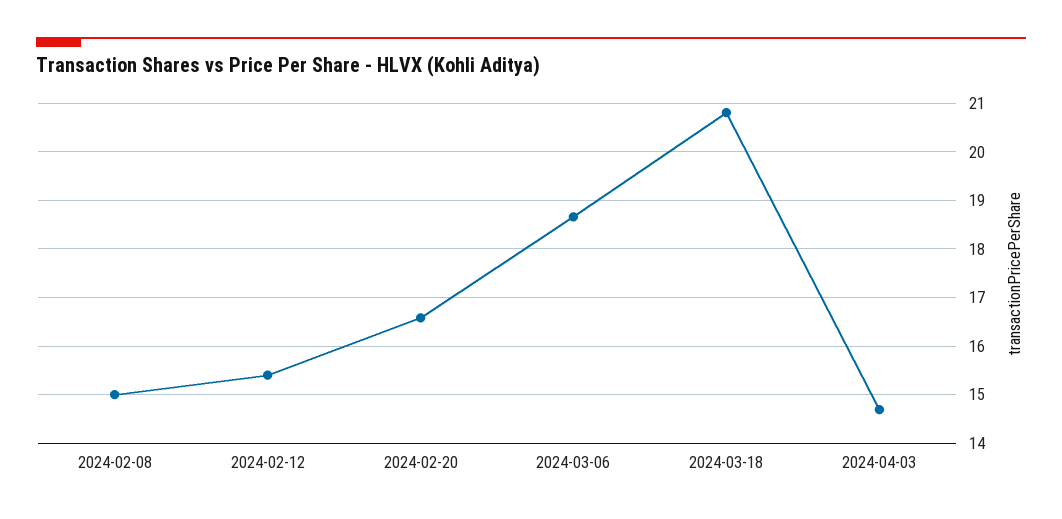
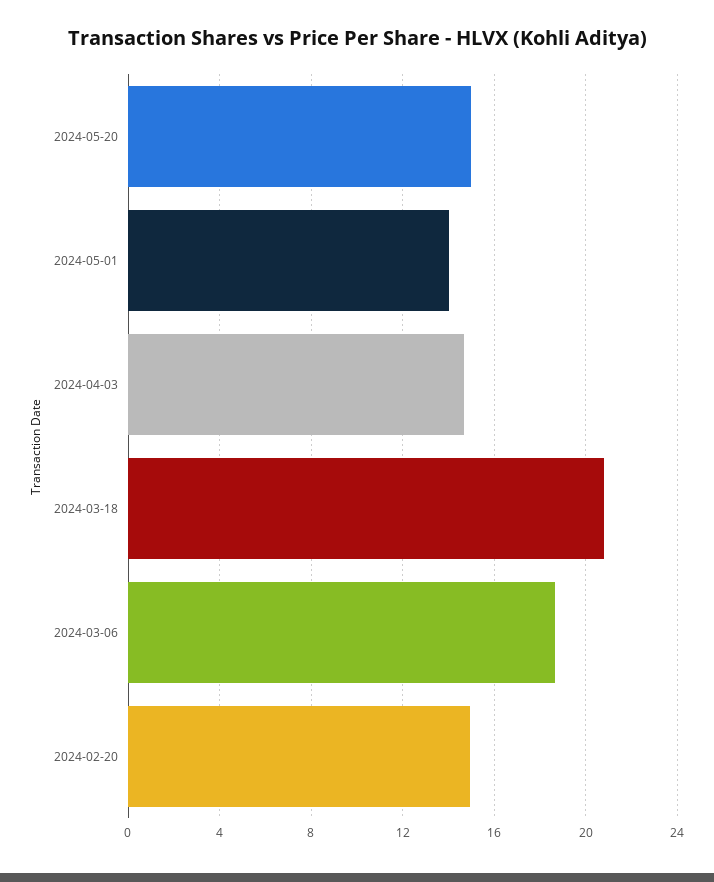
2024-02-08: 15 -> none
2024-02-12: 15.4 -> none
2024-02-20: 16.6 -> 15
2024-05-20: none -> 15
2024-05-01: none -> 14

